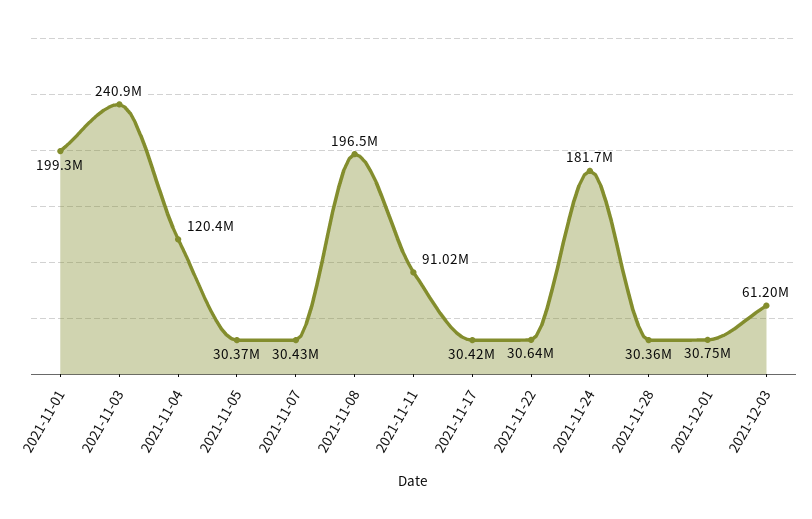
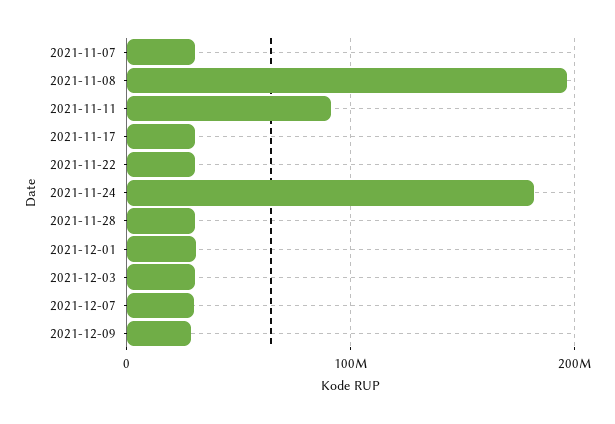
2021-11-01: 199300000 -> none
2021-11-03: 240900000 -> none
2021-11-04: 120400000 -> none
2021-11-05: 30370000 -> none
2021-12-03: 61200000 -> 30000000
2021-12-07: none -> 30000000
2021-12-09: none -> 30000000

